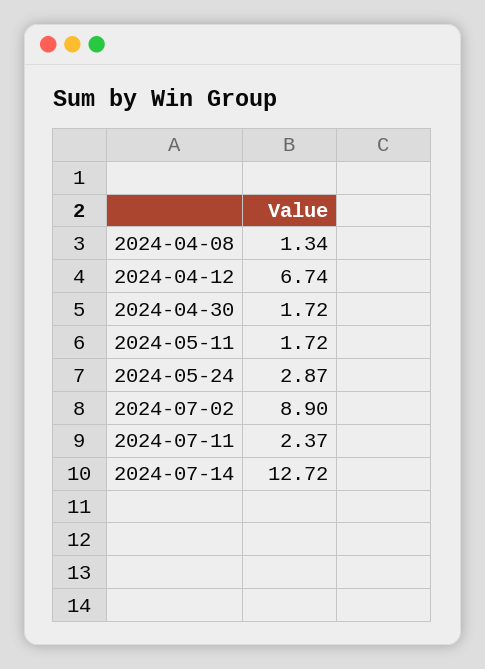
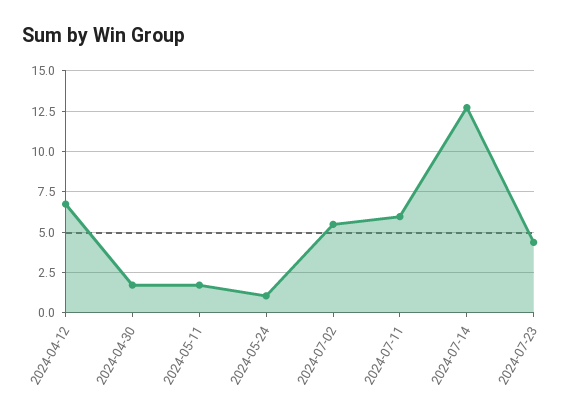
2024-04-08: 1.34 -> none
2024-05-24: 2.87 -> 1
2024-07-02: 8.9 -> 5.5
2024-07-11: 2.37 -> 6
2024-07-23: none -> 4.5

